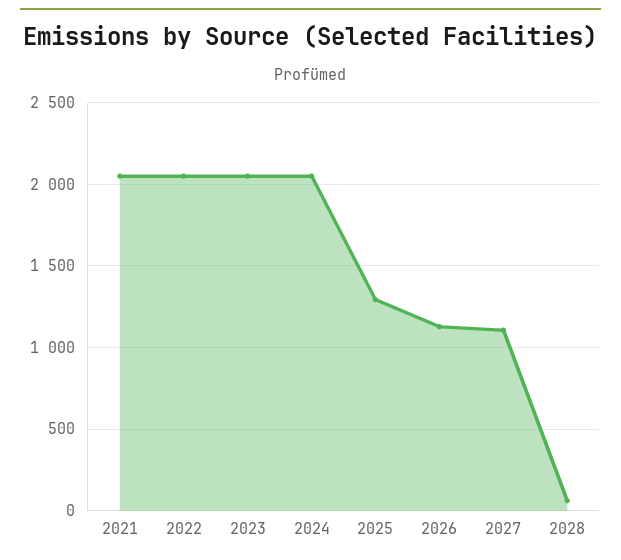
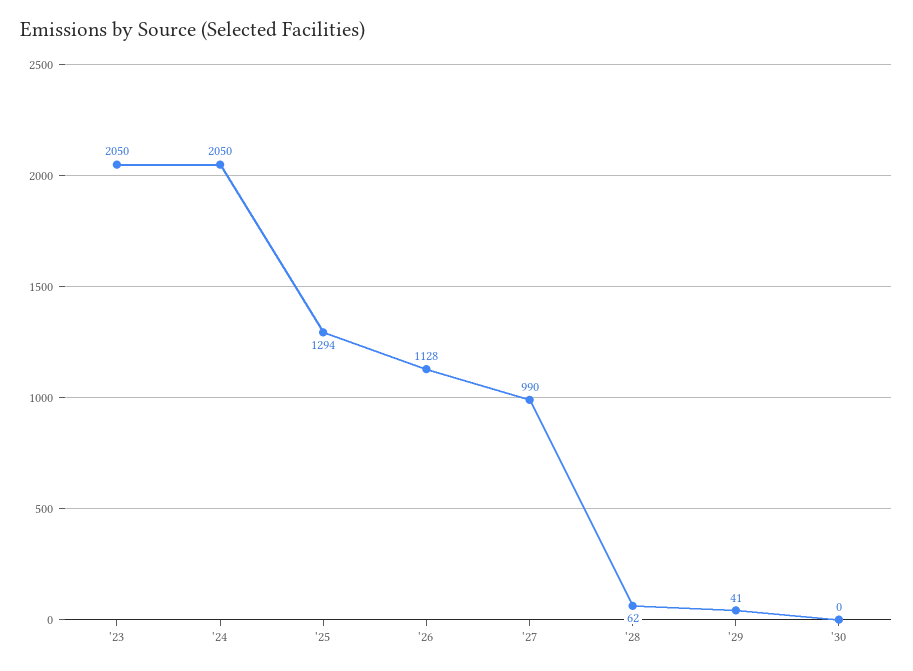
2021: 2050 -> none
2022: 2050 -> none
2027: 1100 -> 990
'29: none -> 41
'30: none -> 0

